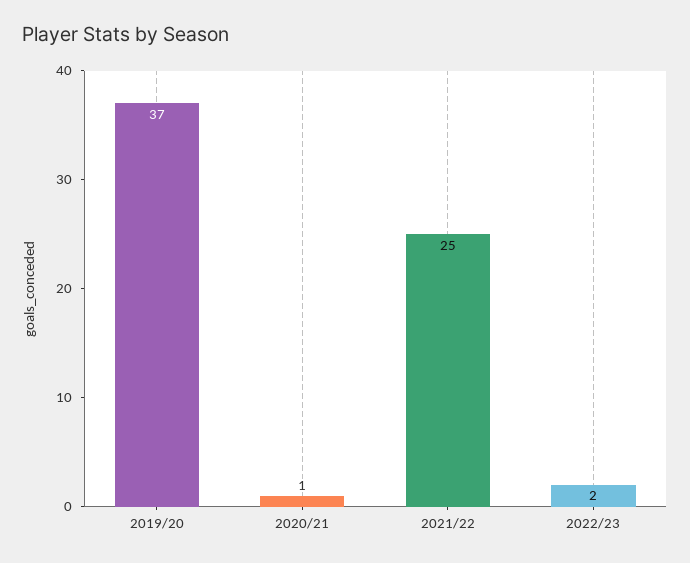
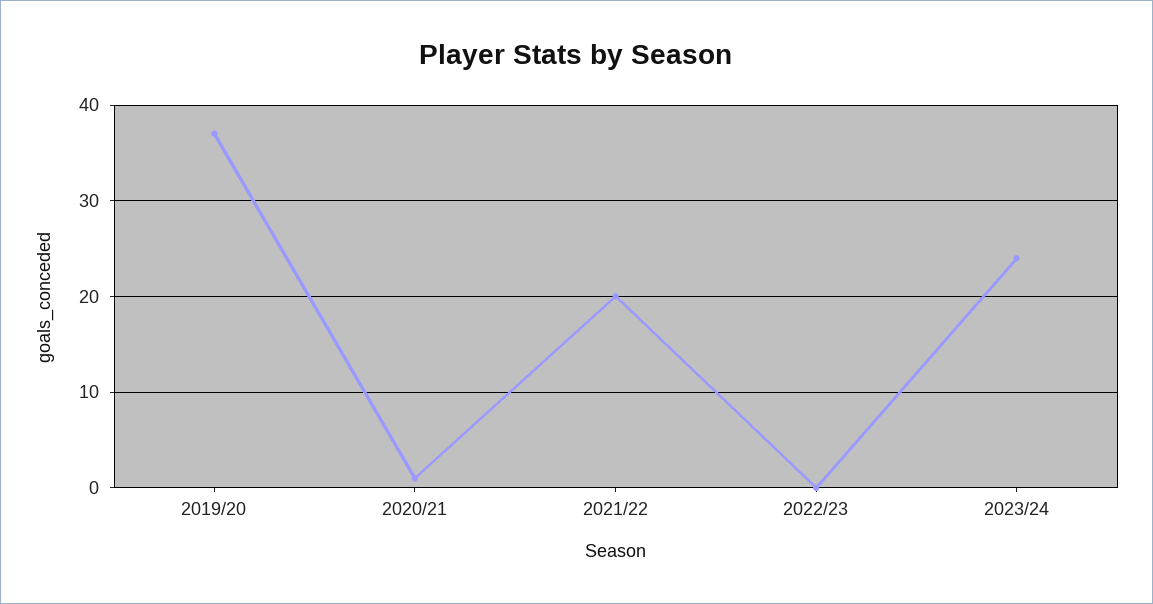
2021/22: 25 -> 20
2022/23: 2 -> 0
2023/24: none -> 24

